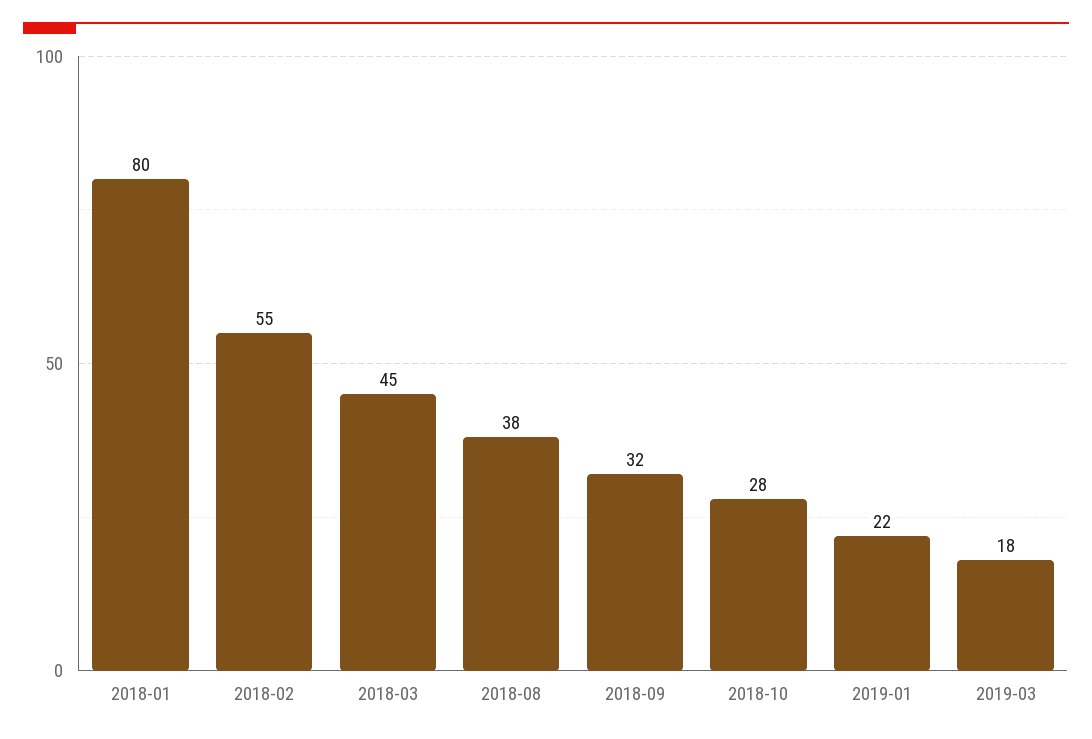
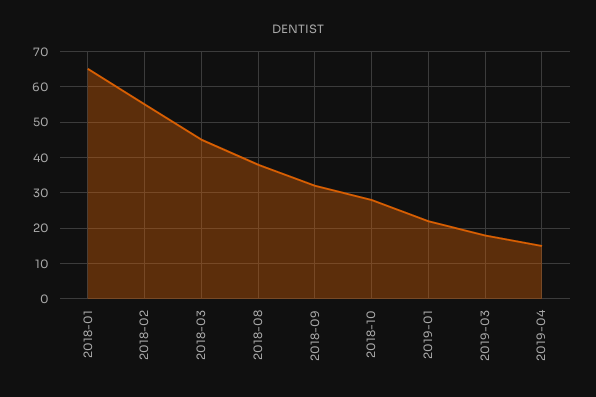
2018-01: 80 -> 65
2019-04: none -> 15

